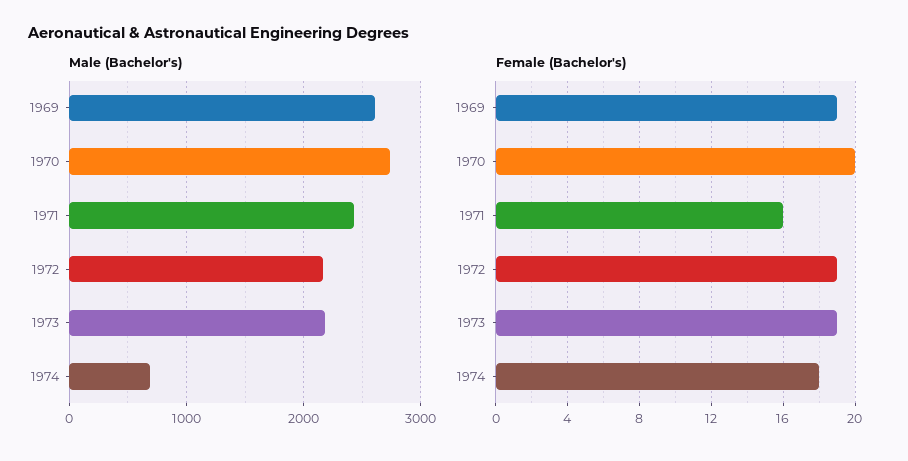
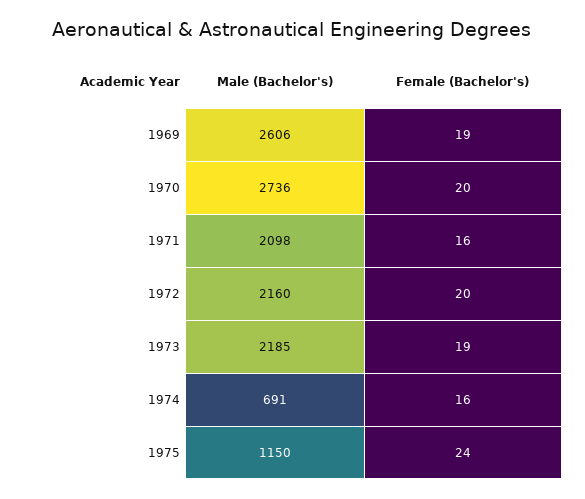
Male (Bachelor's), 1971: 2400 -> 2098
Female (Bachelor's), 1972: 19 -> 20
Female (Bachelor's), 1974: 18 -> 16
Male (Bachelor's), 1975: none -> 1150
Female (Bachelor's), 1975: none -> 24

